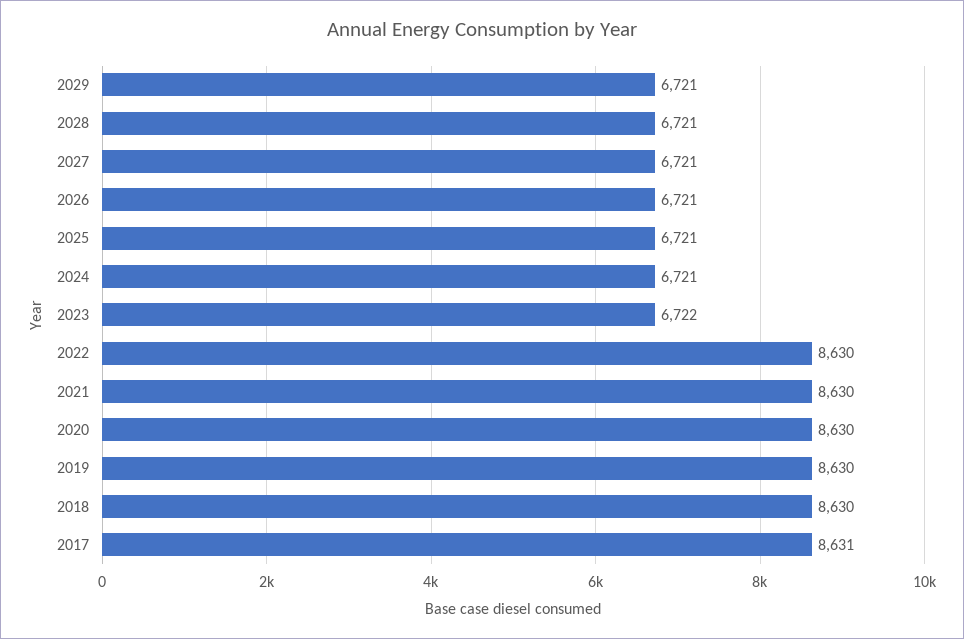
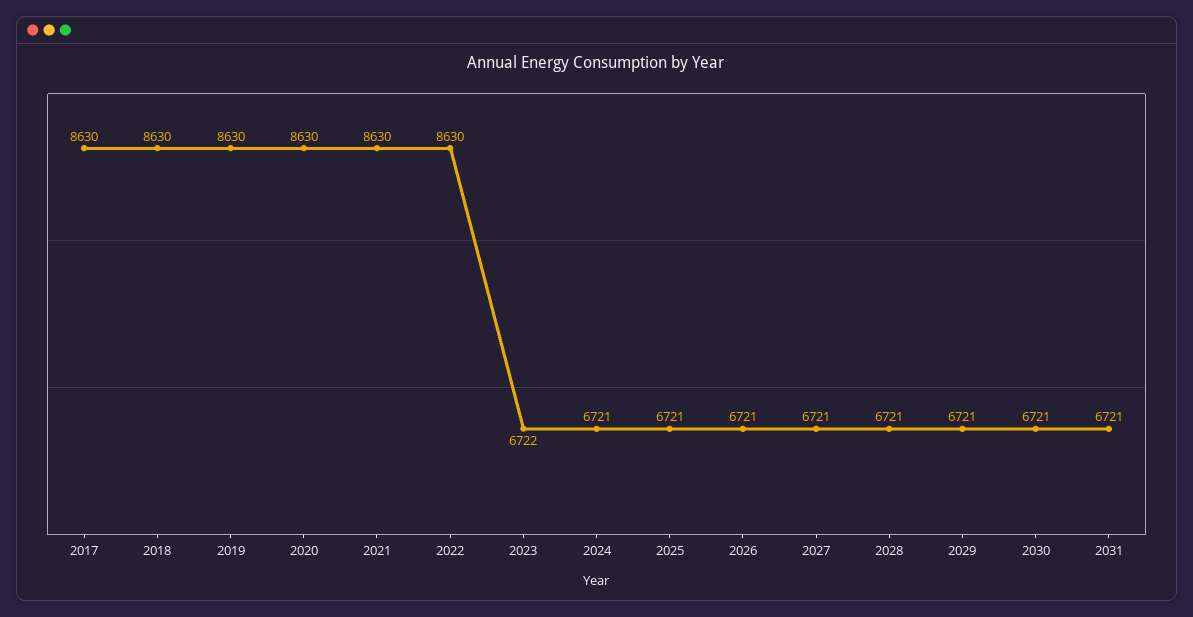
2017: 8631 -> 8630
2030: none -> 6721
2031: none -> 6721

